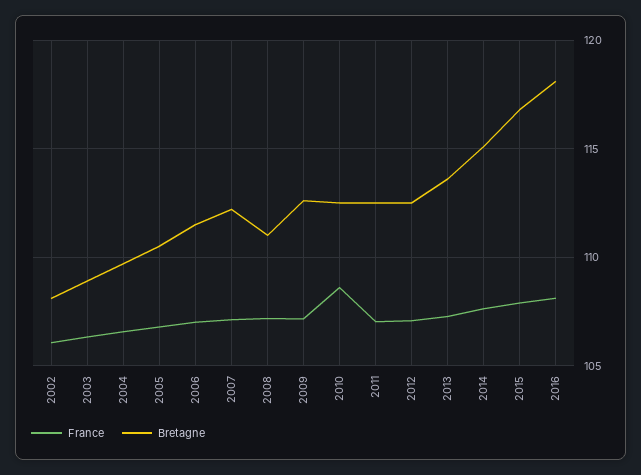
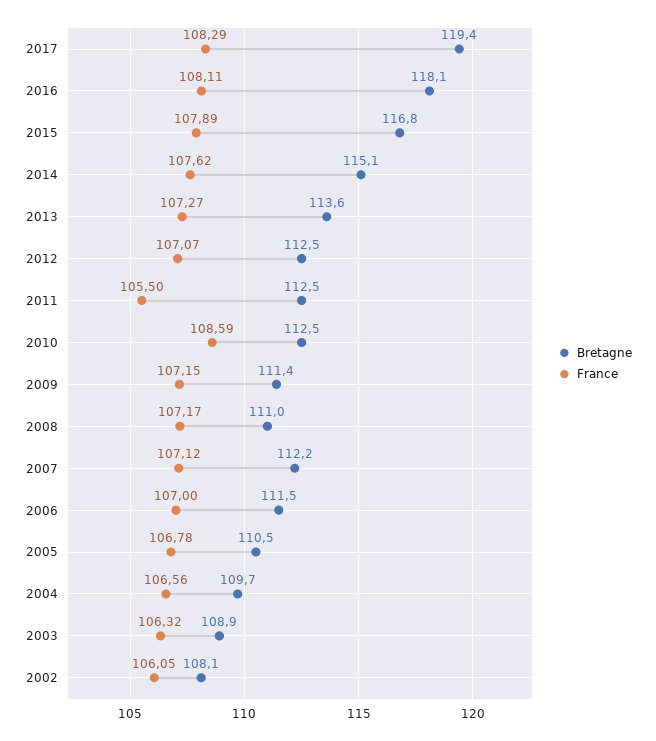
Bretagne, 2009: 112.5 -> 111.4
France, 2011: 107 -> 105.5
Bretagne, 2017: none -> 119.4
France, 2017: none -> 108.29

